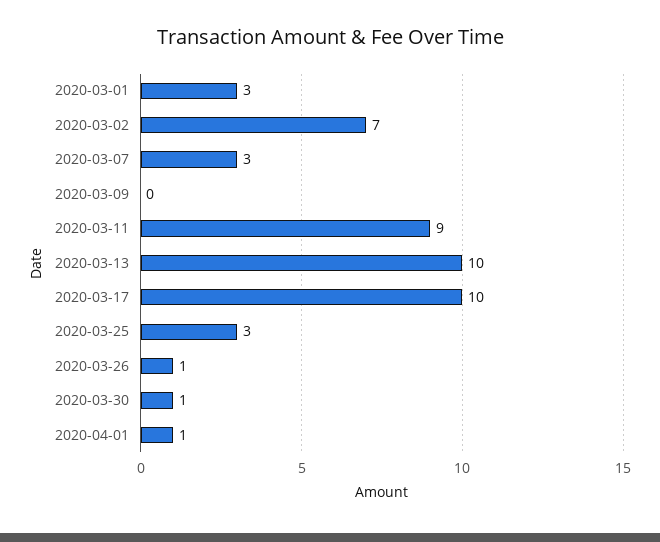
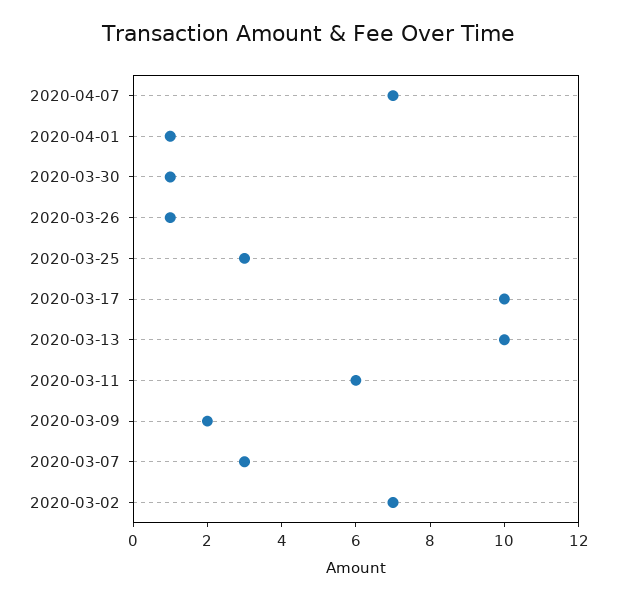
2020-03-01: 3 -> none
2020-03-09: 0 -> 2
2020-03-11: 9 -> 6
2020-04-07: none -> 7

